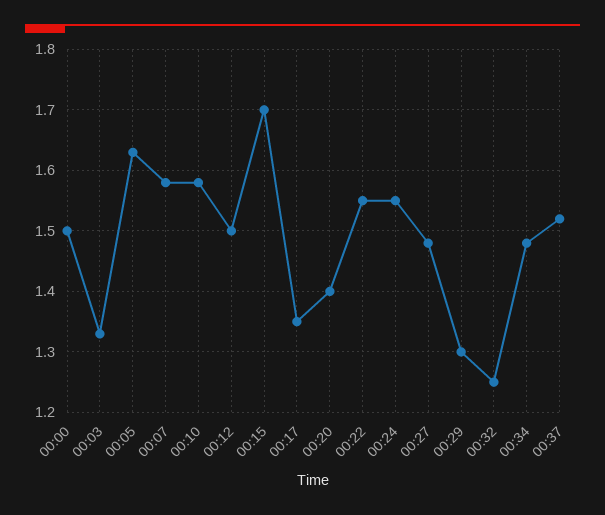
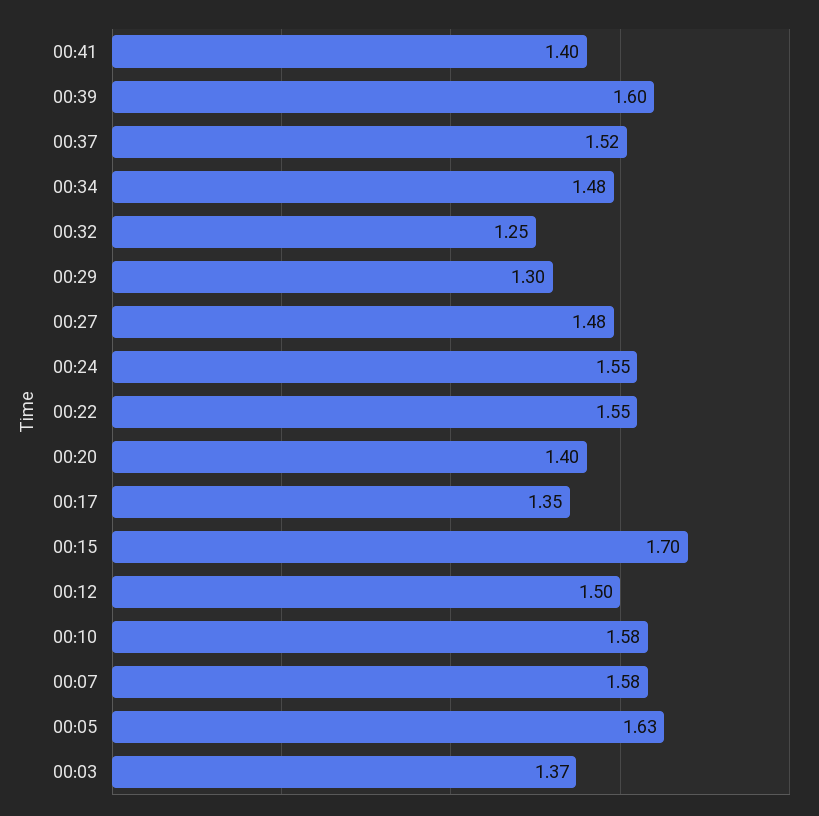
00:00: 1.5 -> none
00:03: 1.33 -> 1.37
00:41: none -> 1.4
00:39: none -> 1.6

